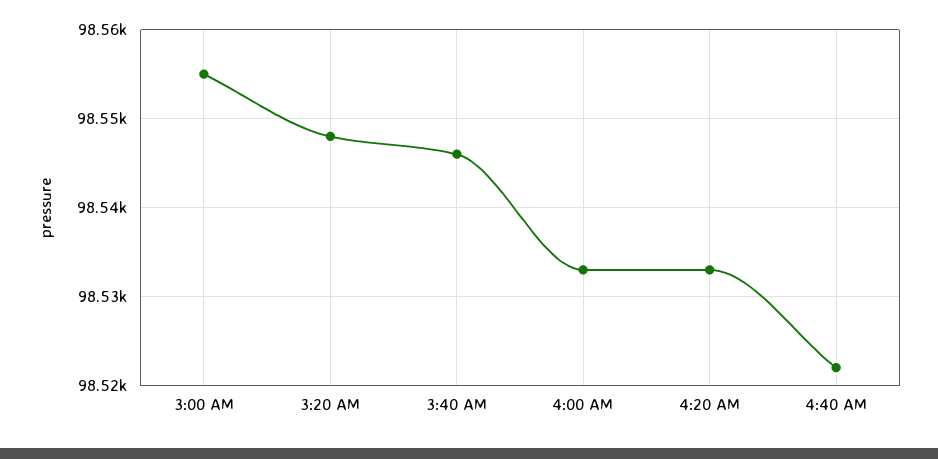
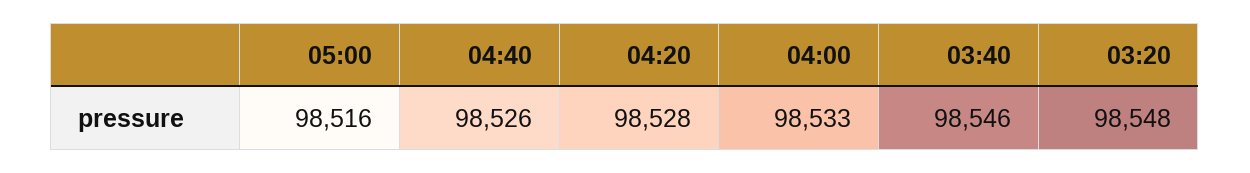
3:00 AM: 98555 -> none
4:20 AM: 98533 -> 98528
4:40 AM: 98522 -> 98526
05:00: none -> 98516

